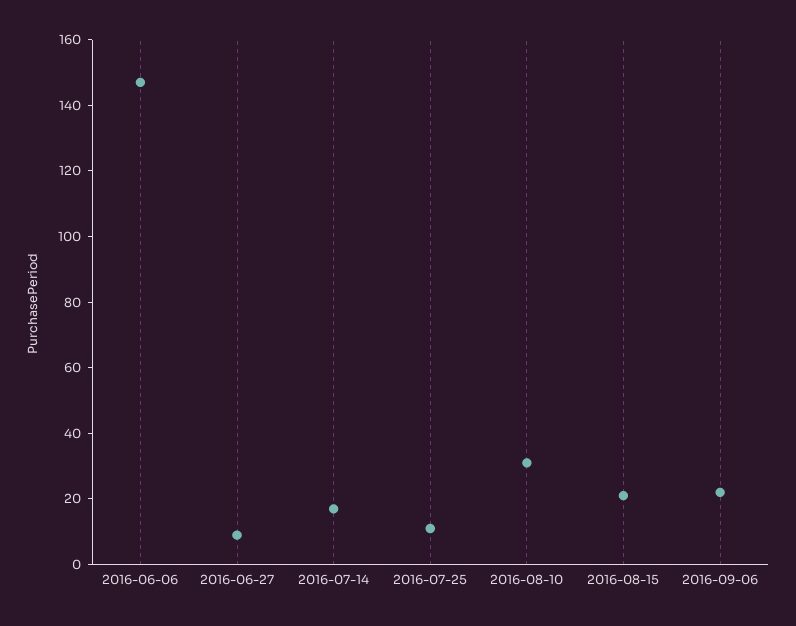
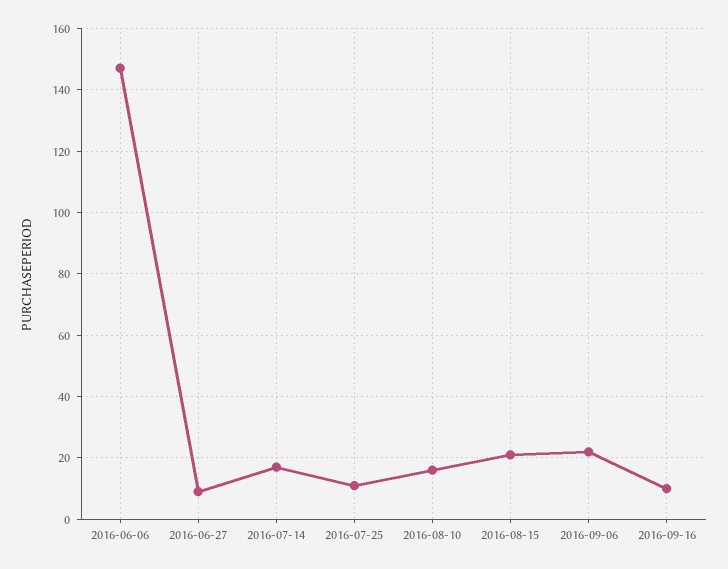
2016-08-10: 30 -> 15
2016-09-16: none -> 10

